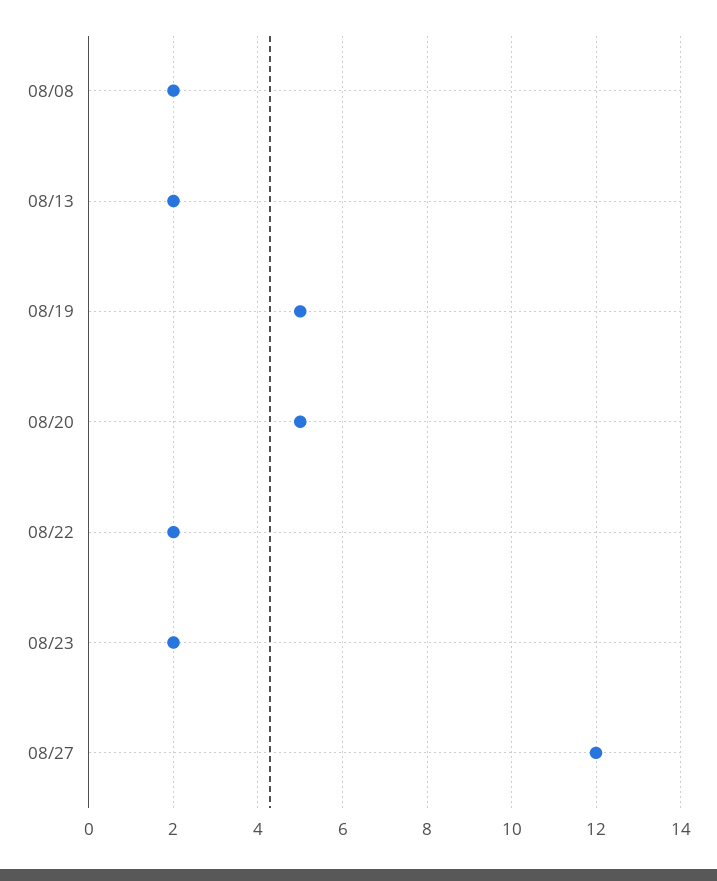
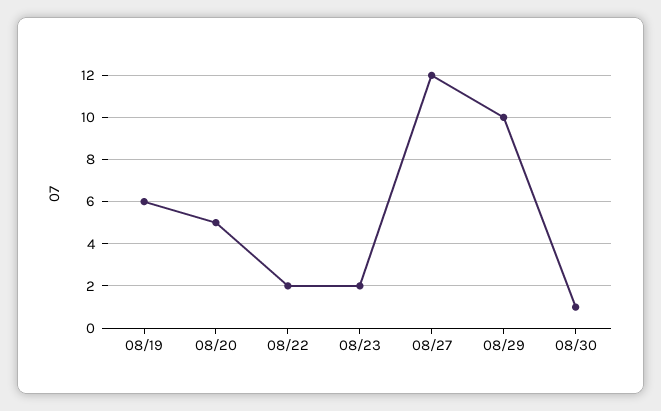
08/08: 2 -> none
08/13: 2 -> none
08/19: 5 -> 6
08/29: none -> 10
08/30: none -> 1

